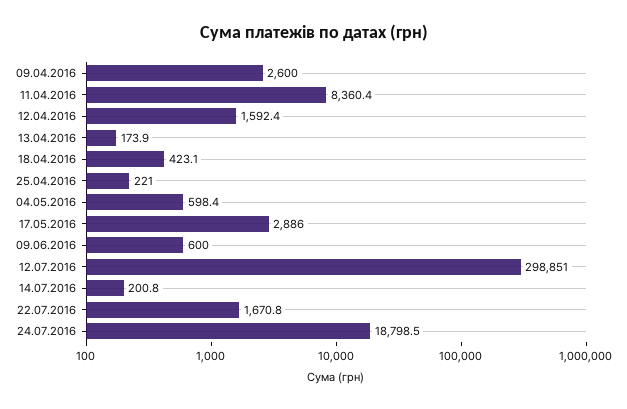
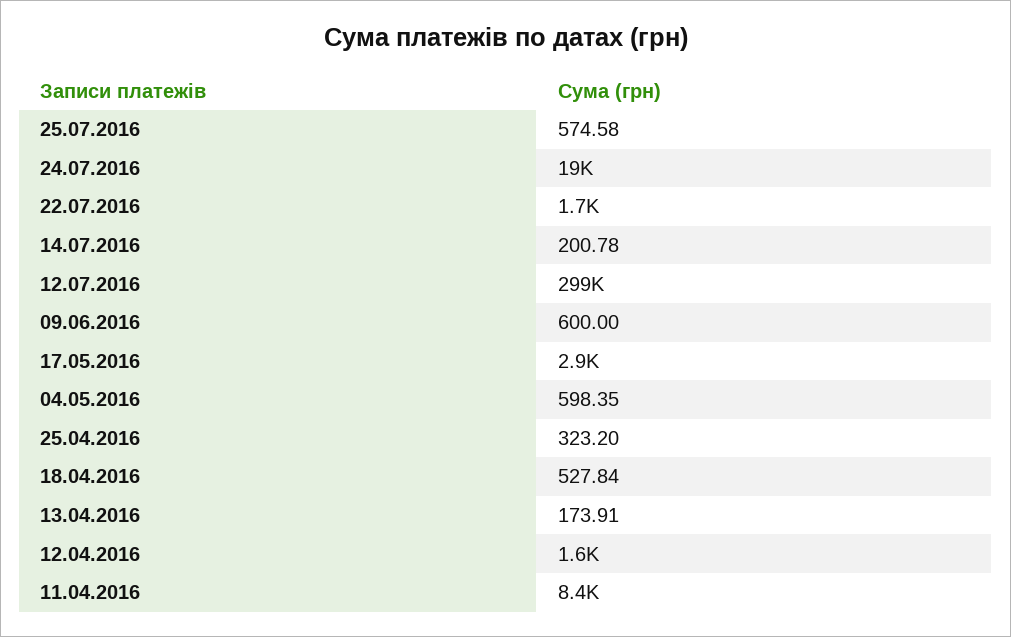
09.04.2016: 2600 -> none
18.04.2016: 423.1 -> 527.84
25.04.2016: 221 -> 323.2
25.07.2016: none -> 574.58

